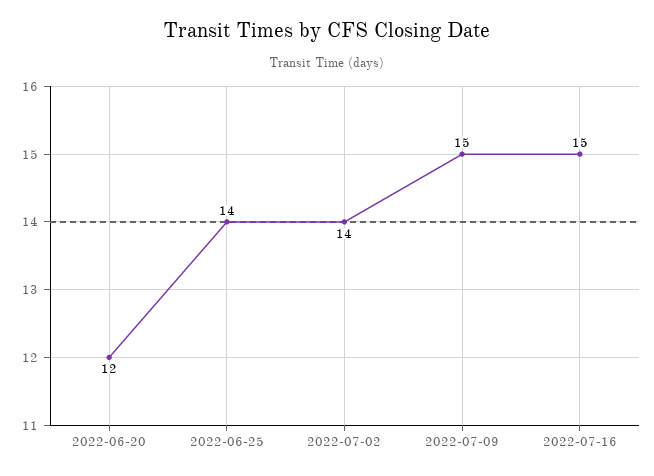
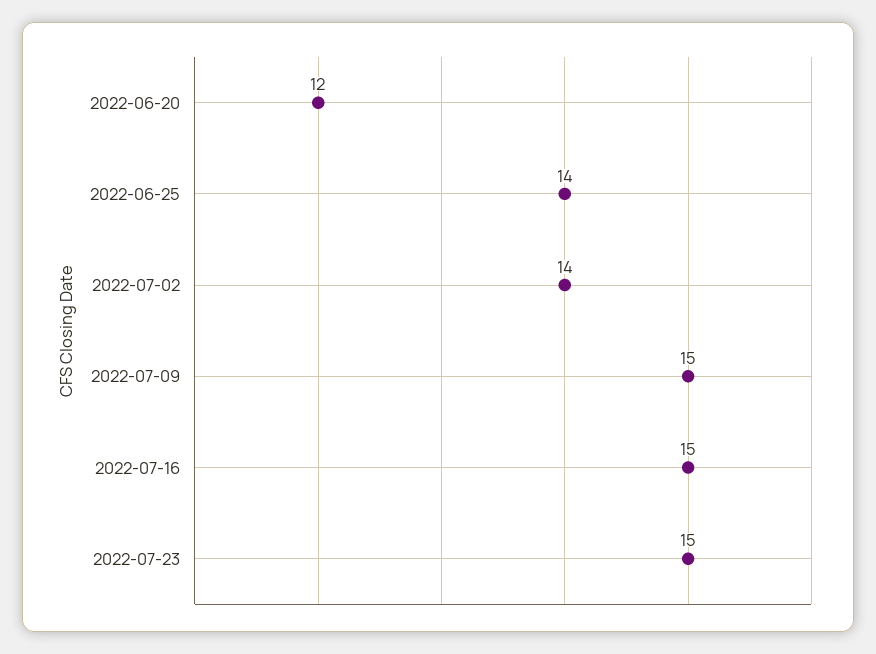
2022-07-23: none -> 15

